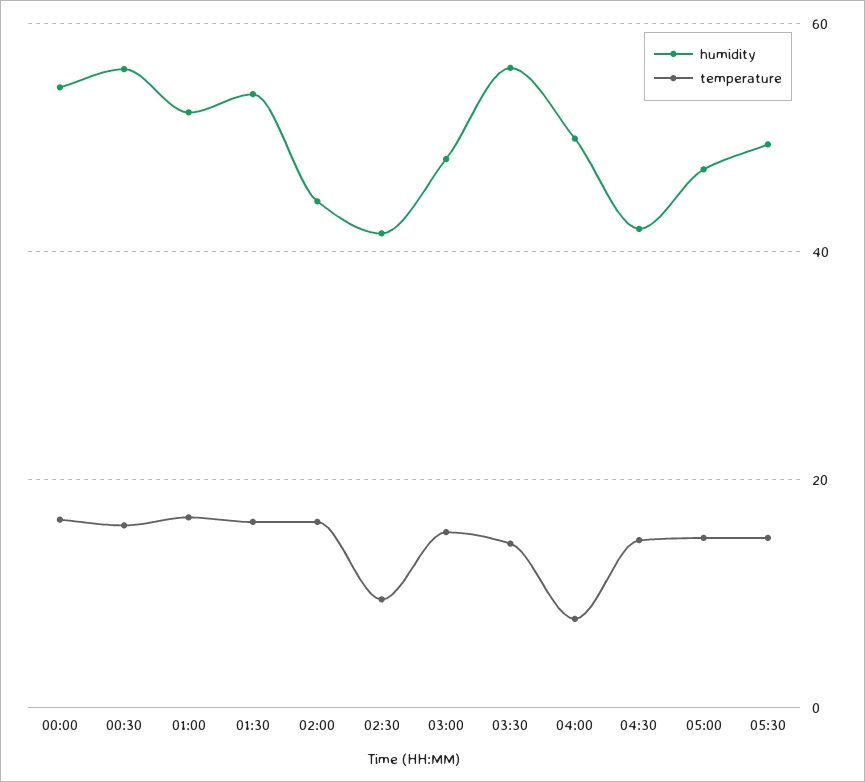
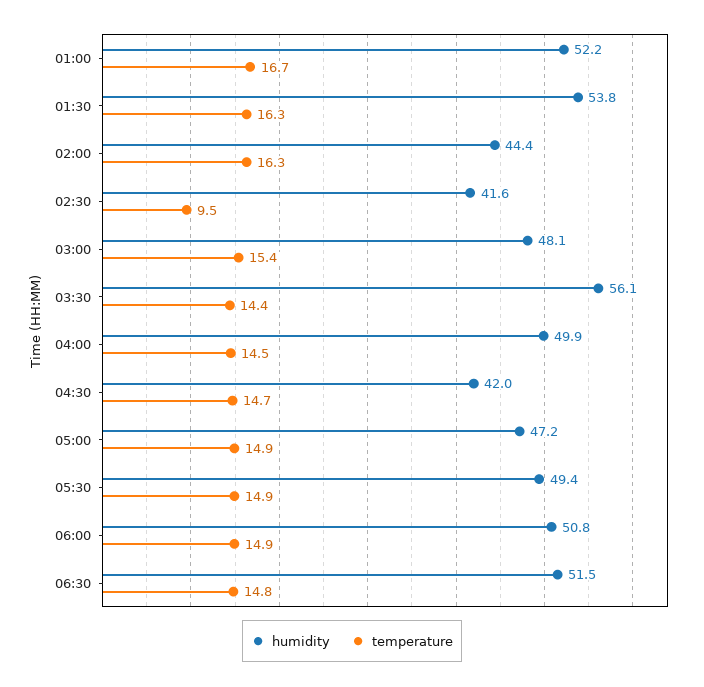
humidity, 00:00: 54 -> none
temperature, 00:00: 16 -> none
humidity, 00:30: 56 -> none
temperature, 00:30: 16 -> none
temperature, 04:00: 8 -> 14.5
humidity, 06:00: none -> 50.8
temperature, 06:00: none -> 14.9
humidity, 06:30: none -> 51.5
temperature, 06:30: none -> 14.8

